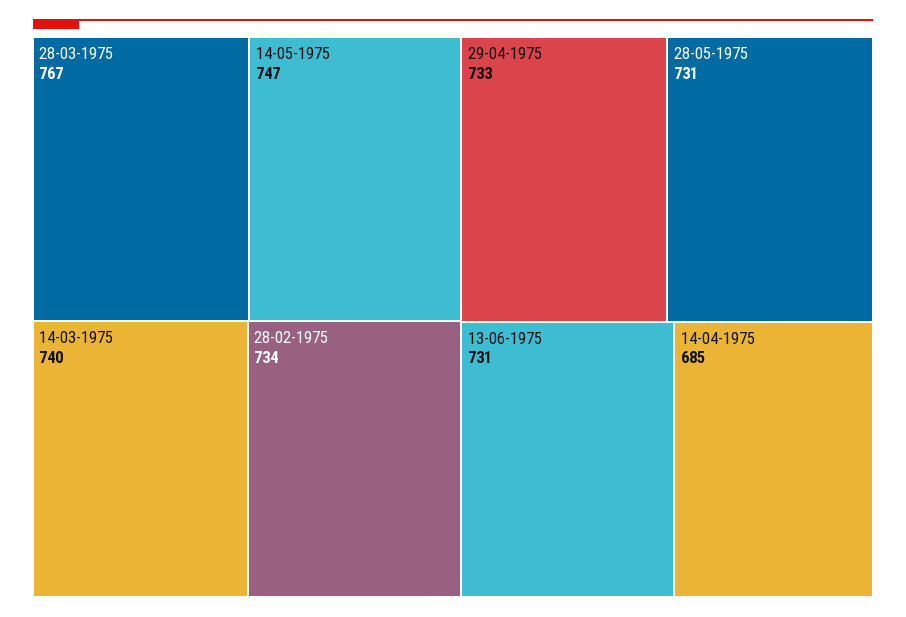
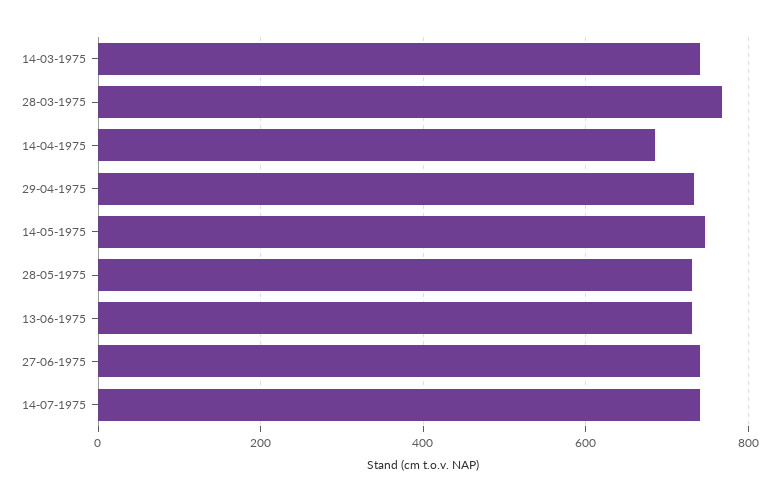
28-02-1975: 734 -> none
27-06-1975: none -> 740
14-07-1975: none -> 740

